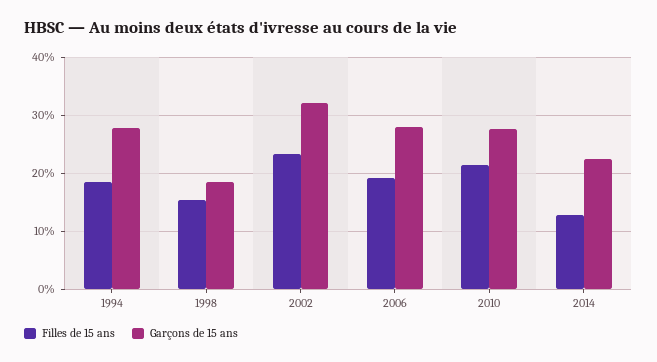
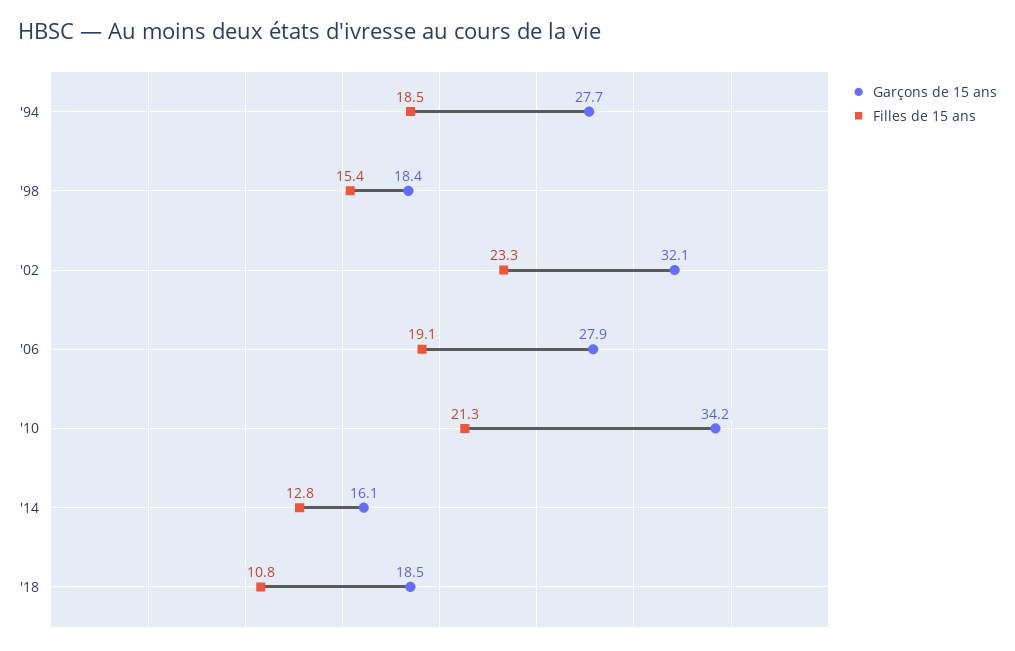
Garçons de 15 ans, 2010: 28 -> 34.2
Garçons de 15 ans, 2014: 22 -> 16.1
Garçons de 15 ans, '18: none -> 18.5
Filles de 15 ans, '18: none -> 10.8

